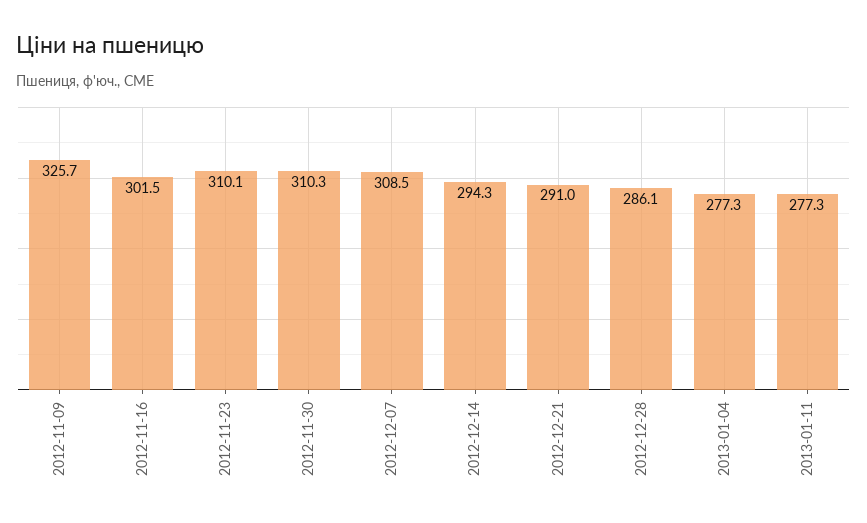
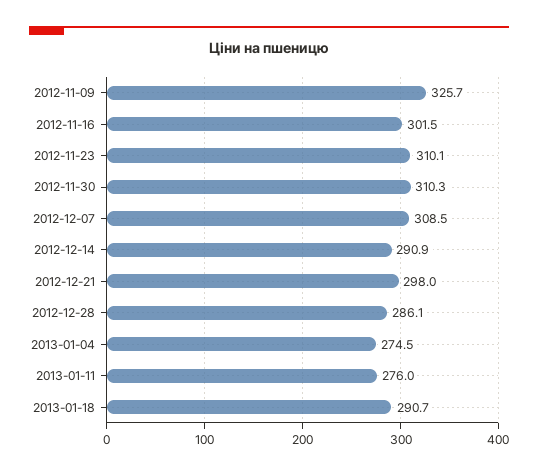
2012-12-14: 294.3 -> 290.9
2012-12-21: 291 -> 298
2013-01-04: 277.3 -> 274.5
2013-01-11: 277.3 -> 276
2013-01-18: none -> 290.7

